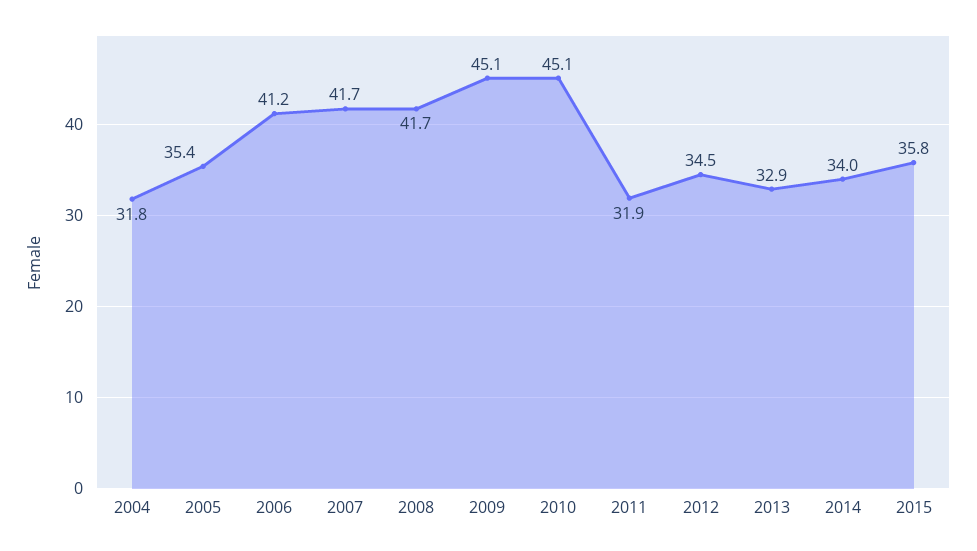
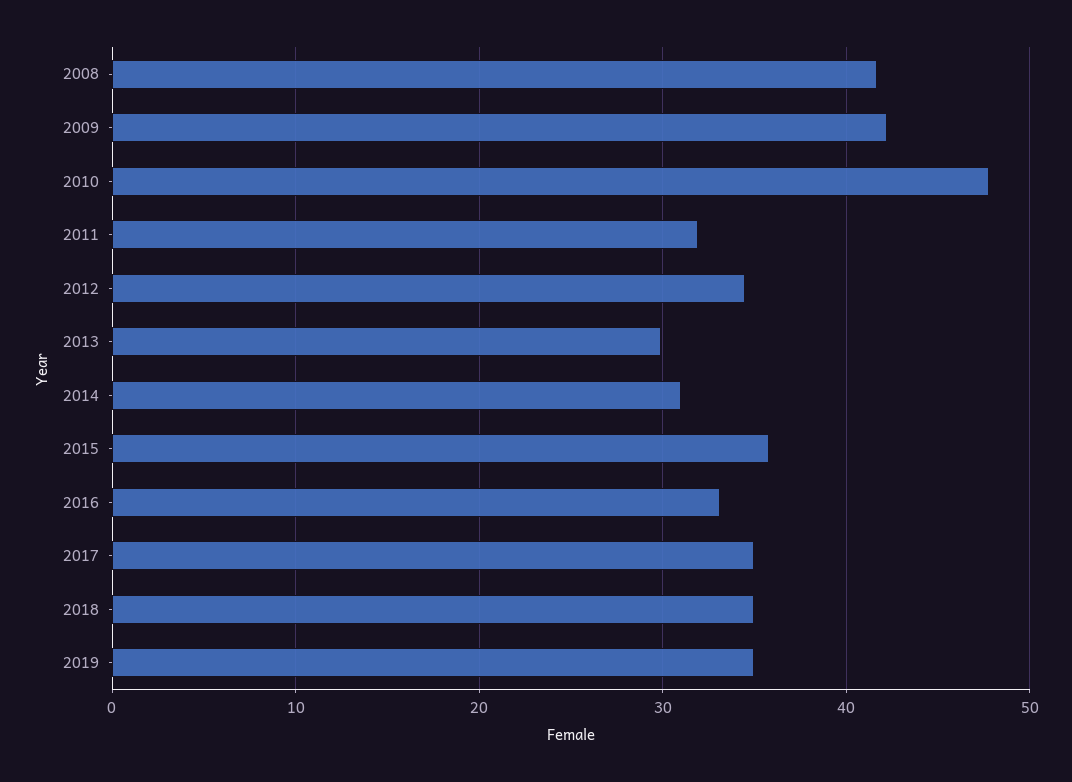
2004: 31.8 -> none
2005: 35.4 -> none
2006: 41.2 -> none
2007: 41.7 -> none
2009: 45.1 -> 42
2010: 45.1 -> 48
2013: 32.9 -> 30
2014: 34 -> 31
2016: none -> 33
2017: none -> 35
2018: none -> 35
2019: none -> 35

